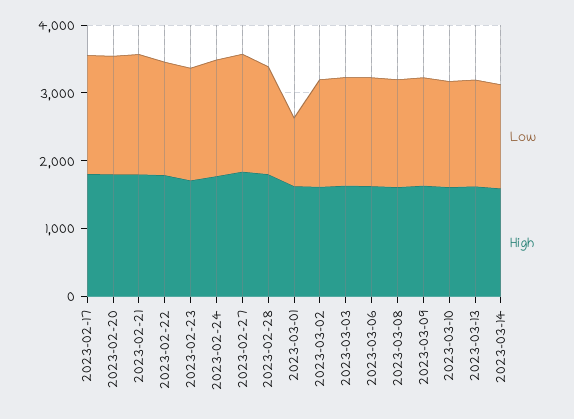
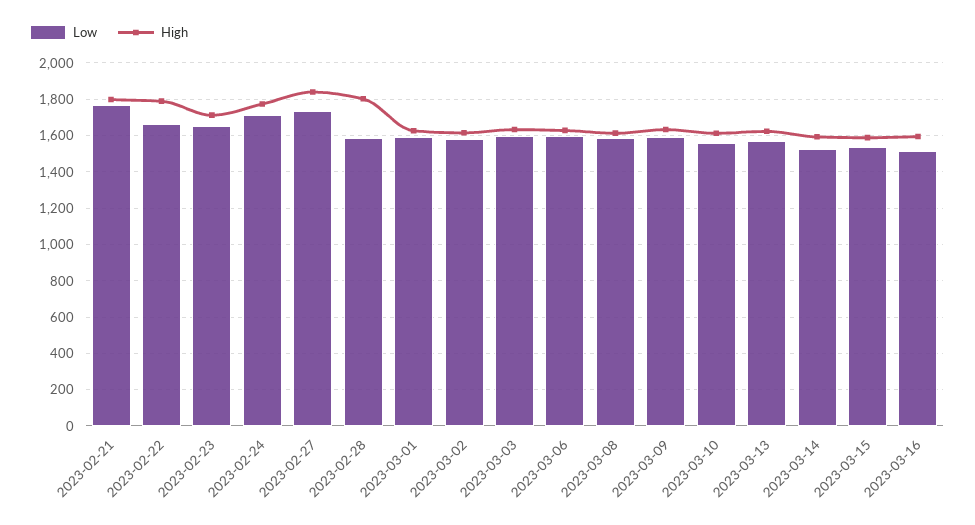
Low, 2023-02-17: 1800 -> none
High, 2023-02-17: 1800 -> none
Low, 2023-02-20: 1800 -> none
High, 2023-02-20: 1800 -> none
Low, 2023-03-01: 1000 -> 1600
Low, 2023-03-15: none -> 1550
High, 2023-03-15: none -> 1600
Low, 2023-03-16: none -> 1500
High, 2023-03-16: none -> 1600

